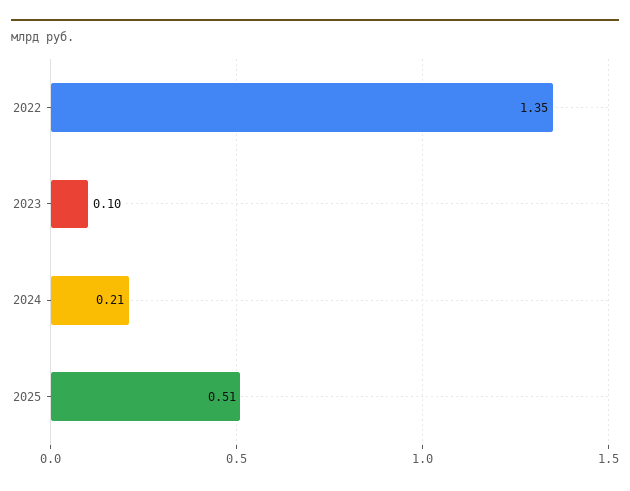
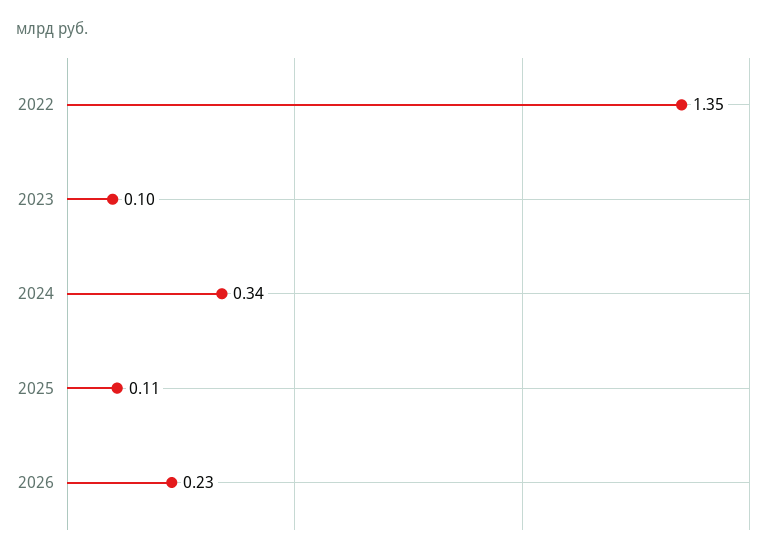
2024: 0.21 -> 0.34
2025: 0.51 -> 0.11
2026: none -> 0.23

